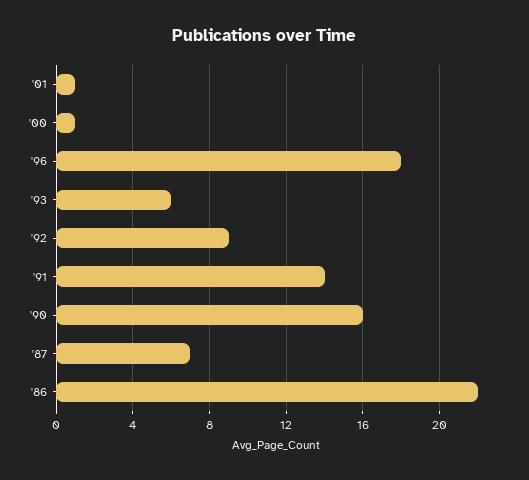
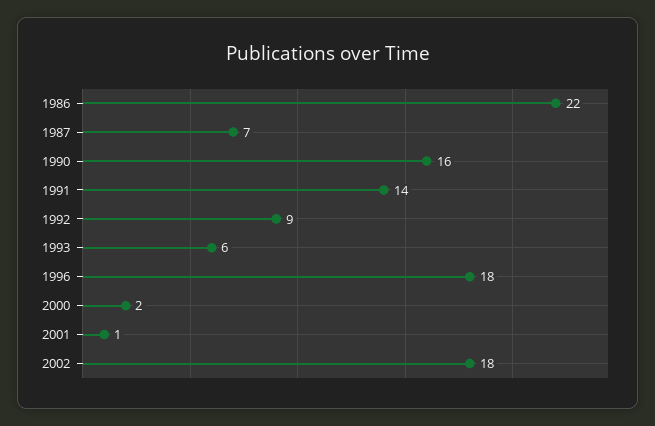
'00: 1 -> 2
2002: none -> 18

